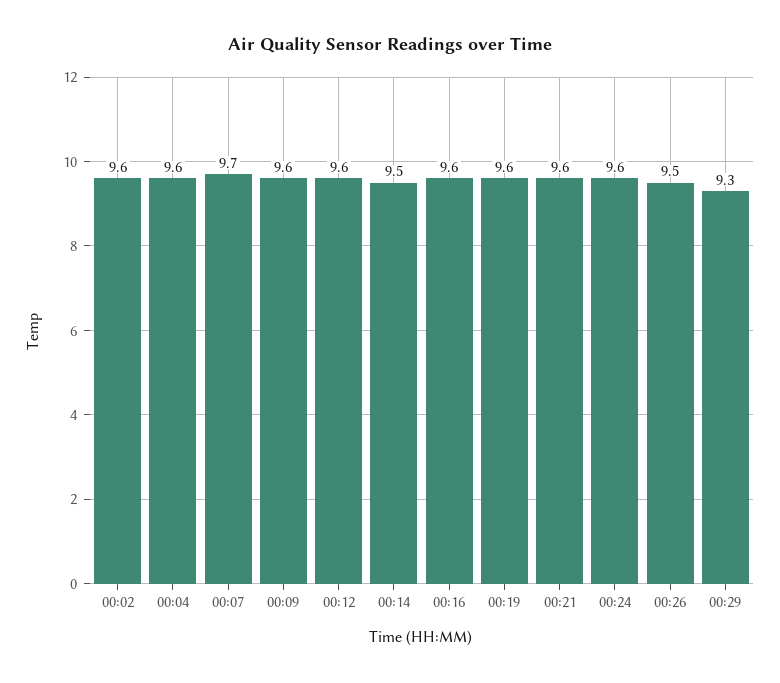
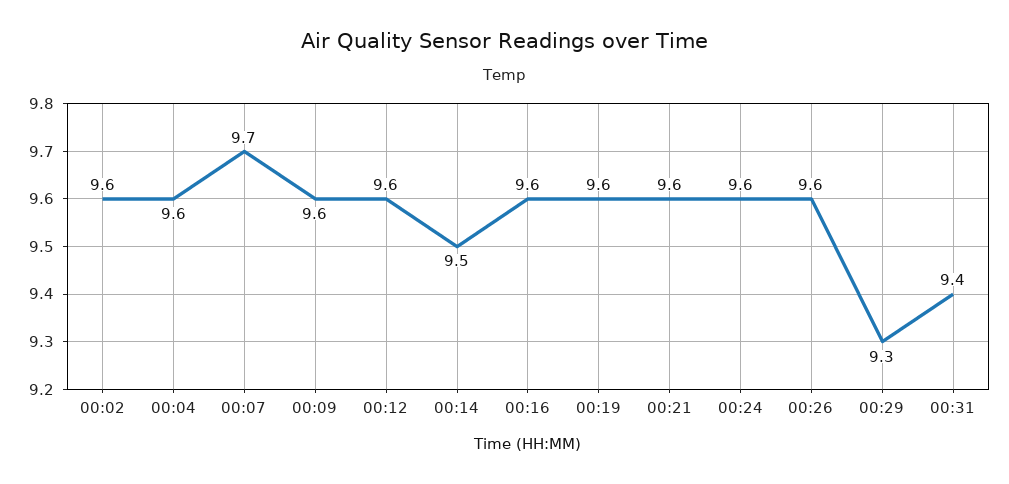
00:26: 9.5 -> 9.6
00:31: none -> 9.4

